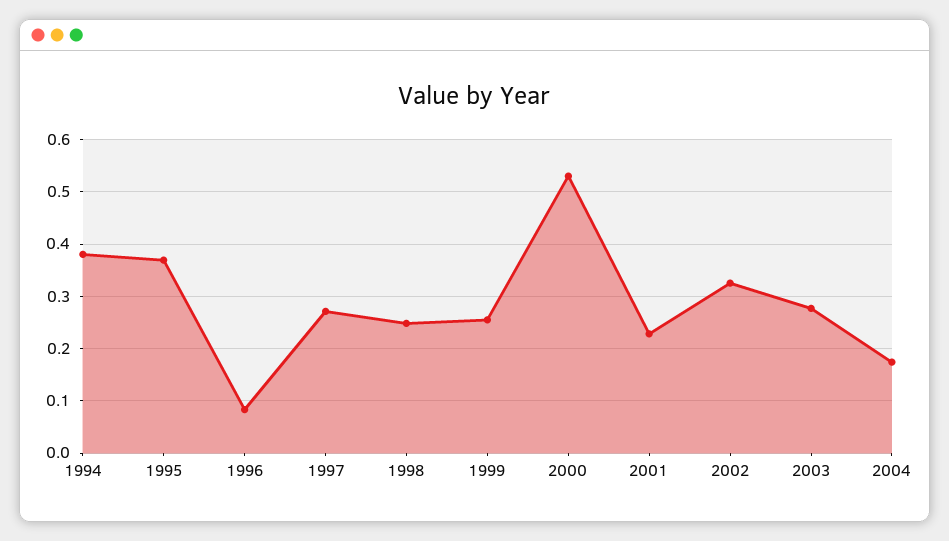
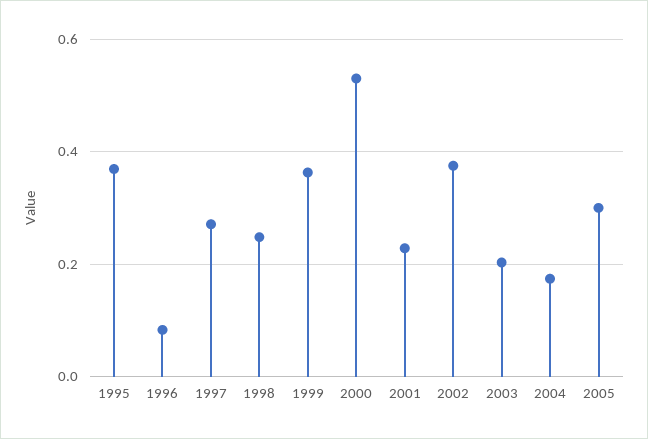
1994: 0.38 -> none
1999: 0.26 -> 0.36
2002: 0.32 -> 0.38
2003: 0.28 -> 0.2
2005: none -> 0.3

